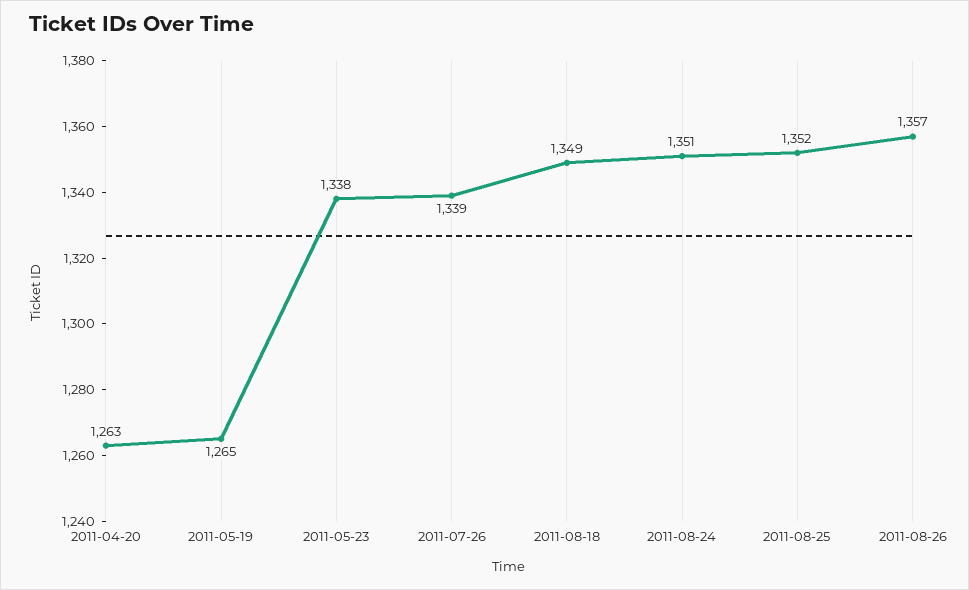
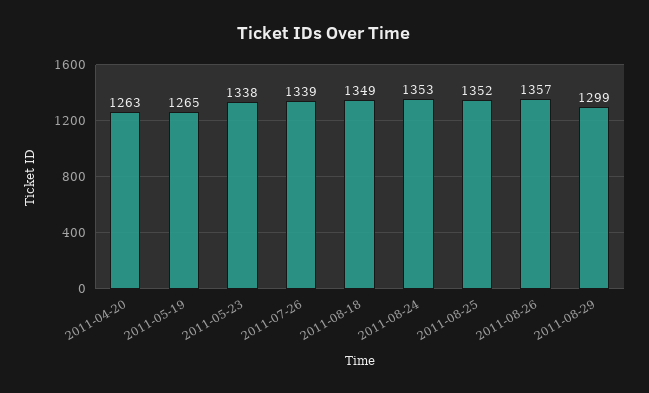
2011-08-24: 1351 -> 1353
2011-08-29: none -> 1299

